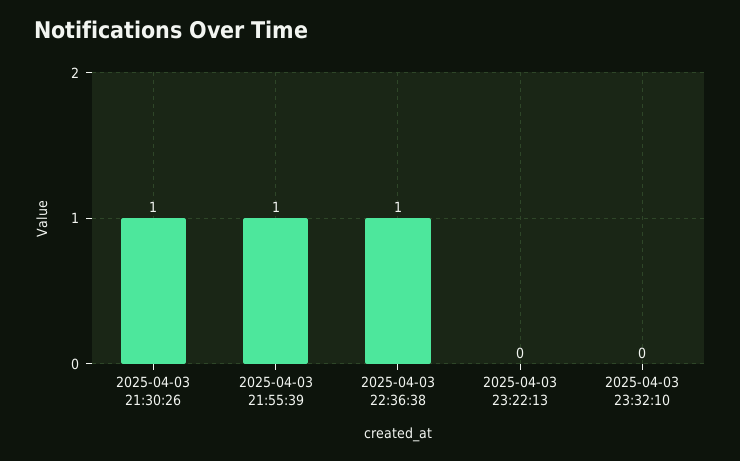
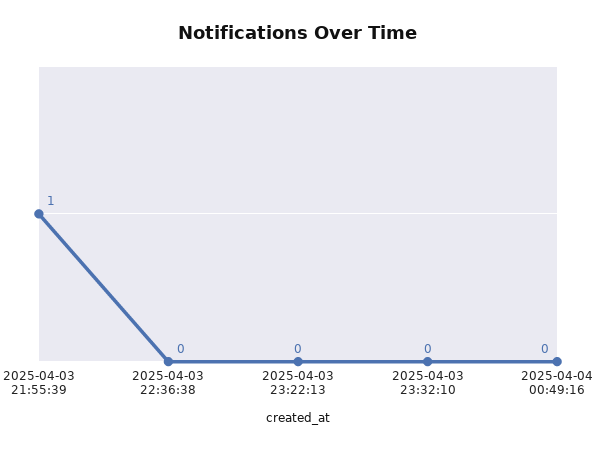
2025-04-03 21:30:26: 1 -> none
2025-04-03 22:36:38: 1 -> 0
2025-04-04 00:49:16: none -> 0

